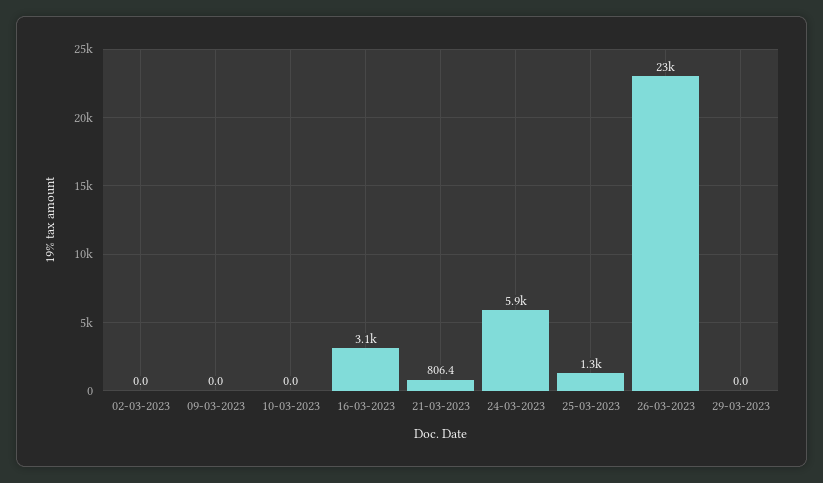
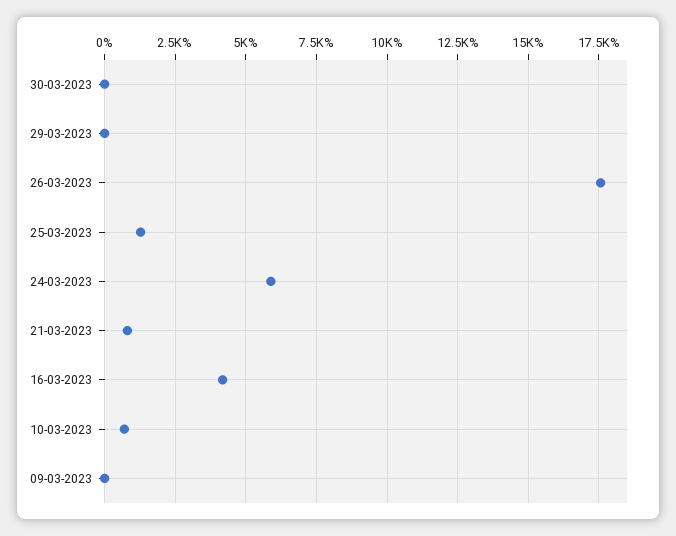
02-03-2023: 0 -> none
10-03-2023: 0 -> 750
16-03-2023: 3100 -> 4250
26-03-2023: 23000 -> 17500
30-03-2023: none -> 0

